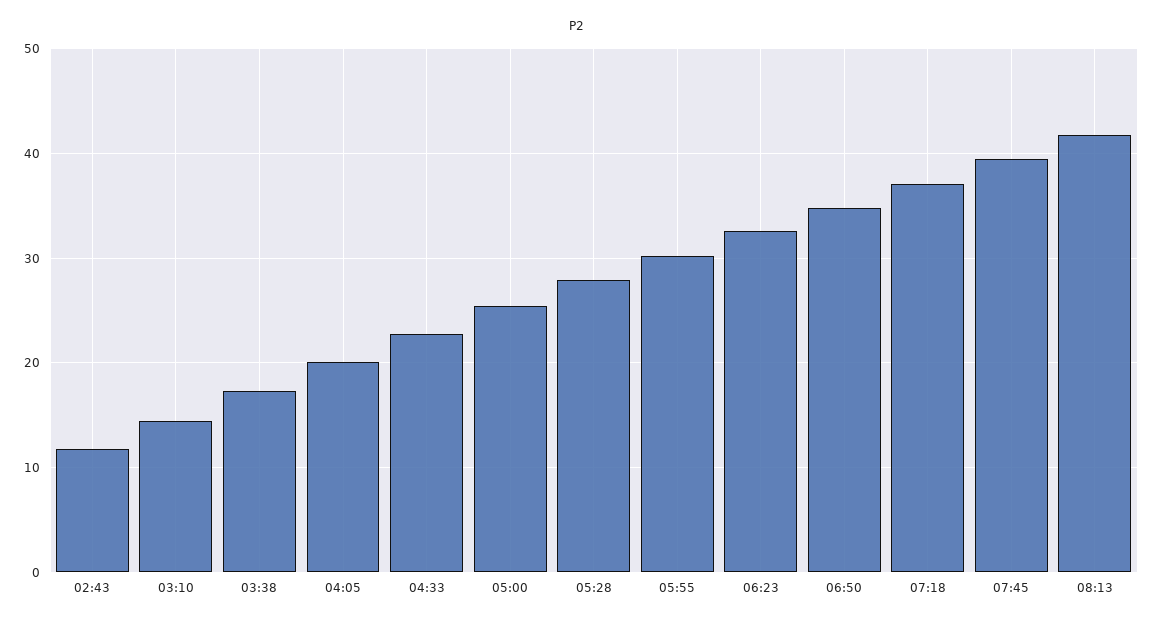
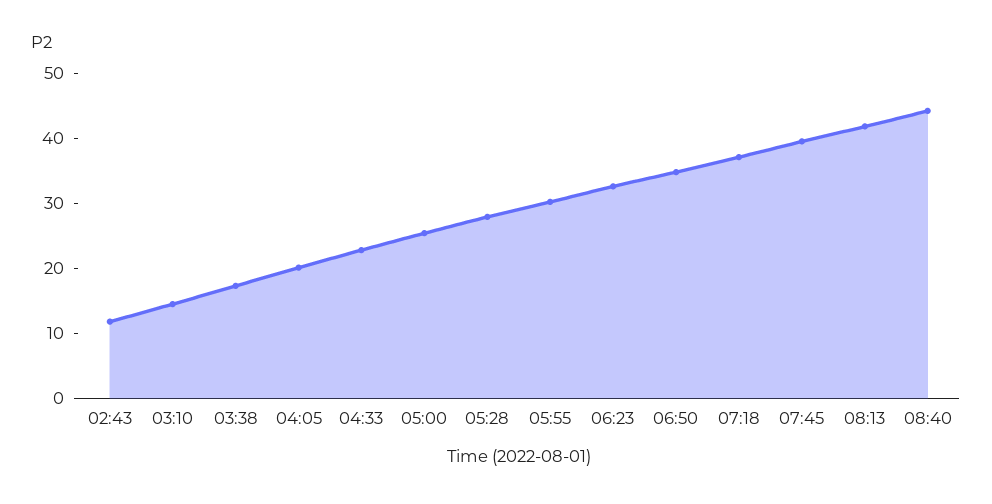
08:40: none -> 44

